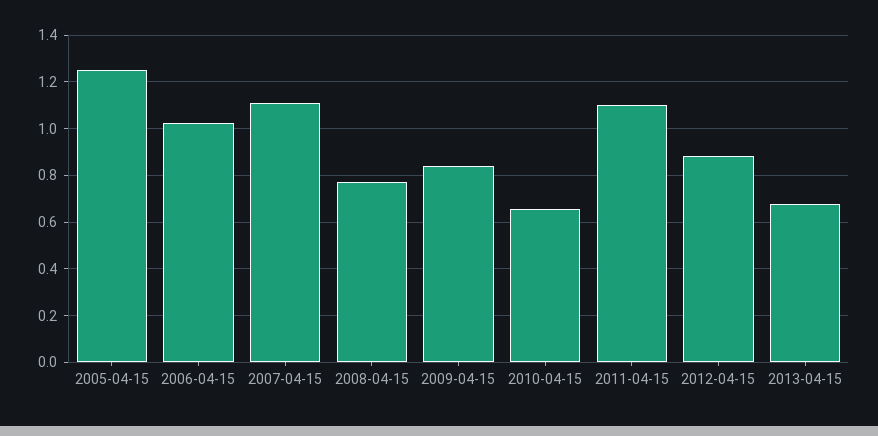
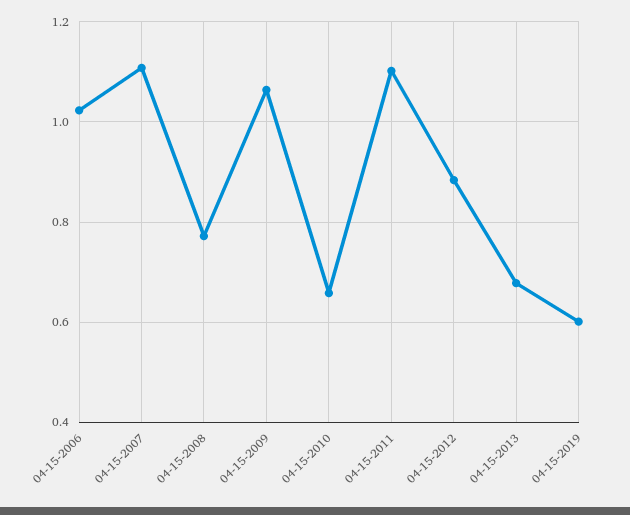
2005-04-15: 1.25 -> none
2009-04-15: 0.85 -> 1.06
04-15-2019: none -> 0.6

